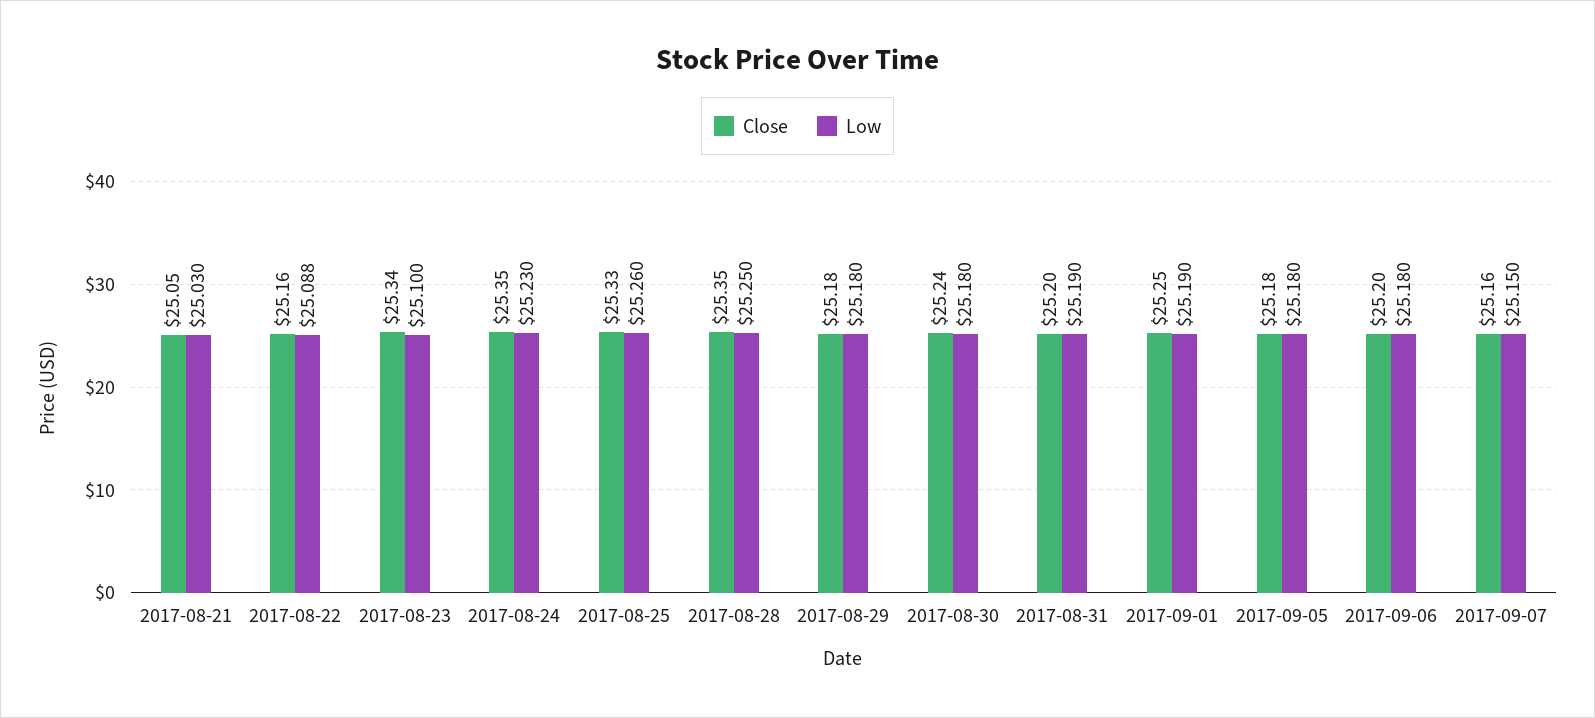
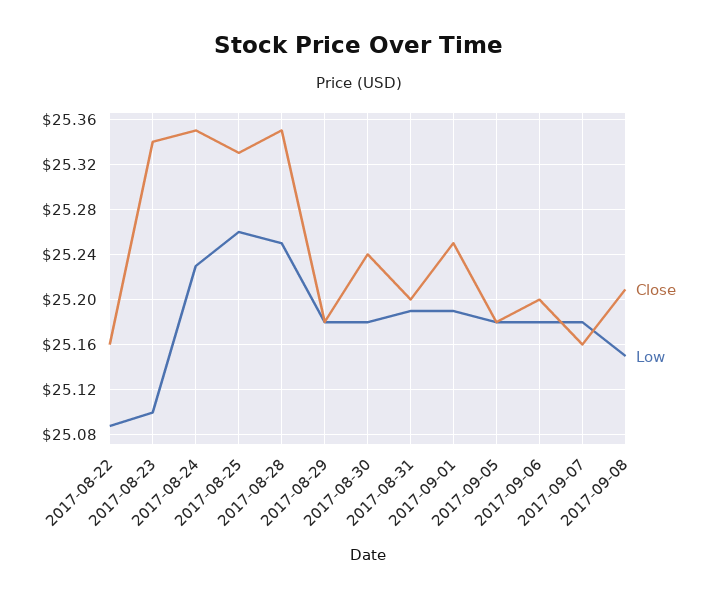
Close, 2017-08-21: 25.05 -> none
Low, 2017-08-21: 25.03 -> none
Low, 2017-09-07: 25.15 -> 25.18
Close, 2017-09-08: none -> 25.21
Low, 2017-09-08: none -> 25.15

